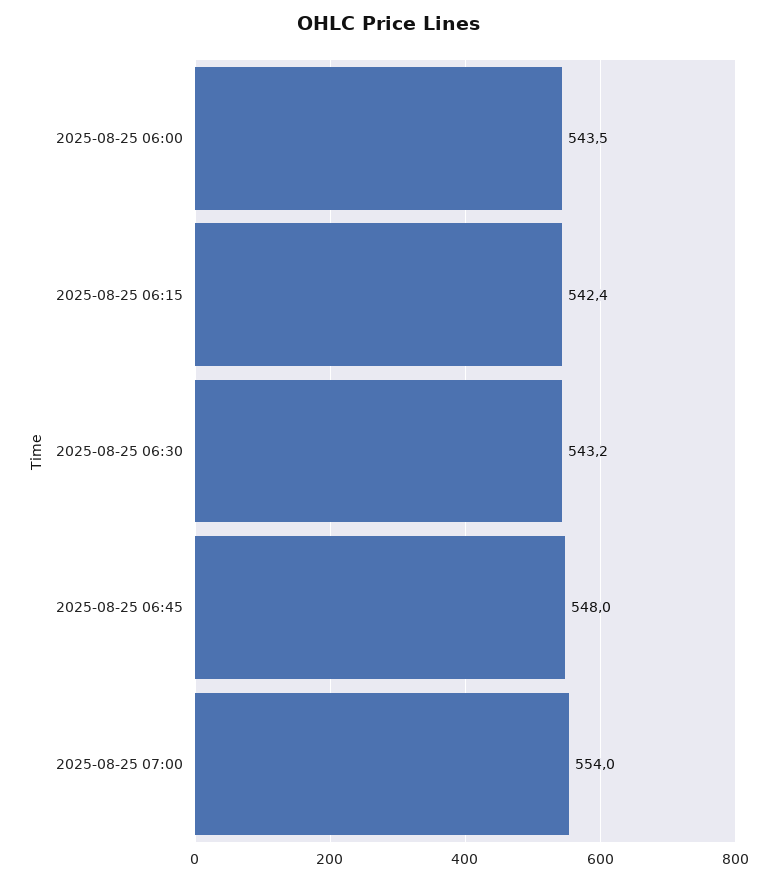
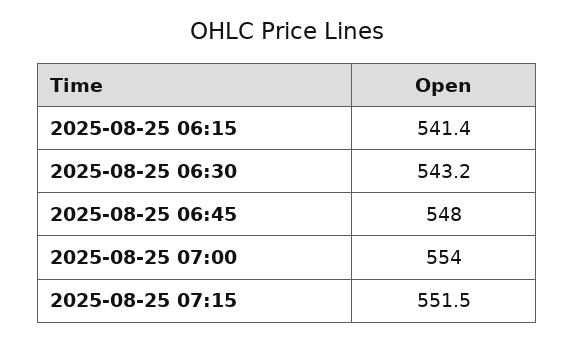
2025-08-25 06:00: 543.5 -> none
2025-08-25 06:15: 542.4 -> 541.4
2025-08-25 07:15: none -> 551.5

